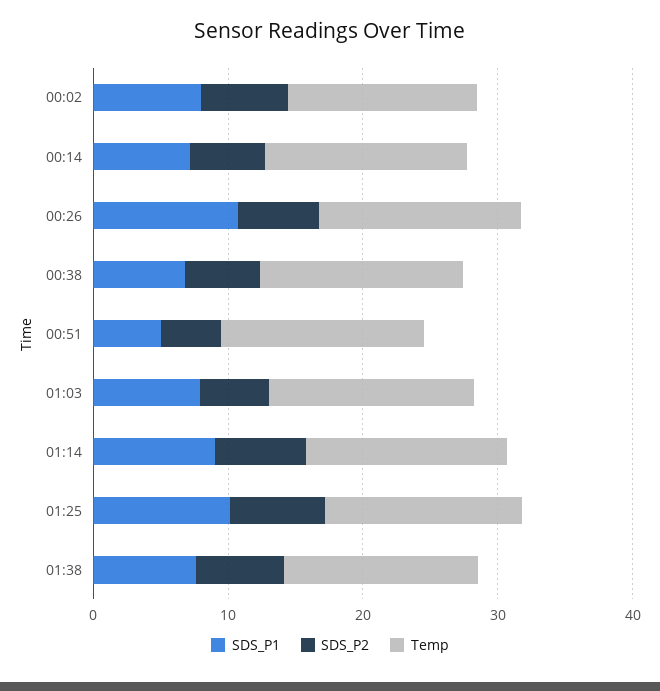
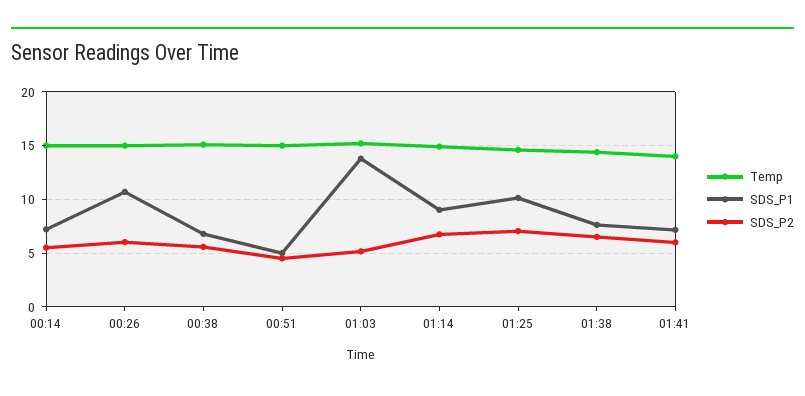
SDS_P1, 00:02: 8 -> none
SDS_P2, 00:02: 6 -> none
Temp, 00:02: 14 -> none
SDS_P1, 01:03: 8 -> 14
Temp, 01:41: none -> 14
SDS_P1, 01:41: none -> 7
SDS_P2, 01:41: none -> 6

